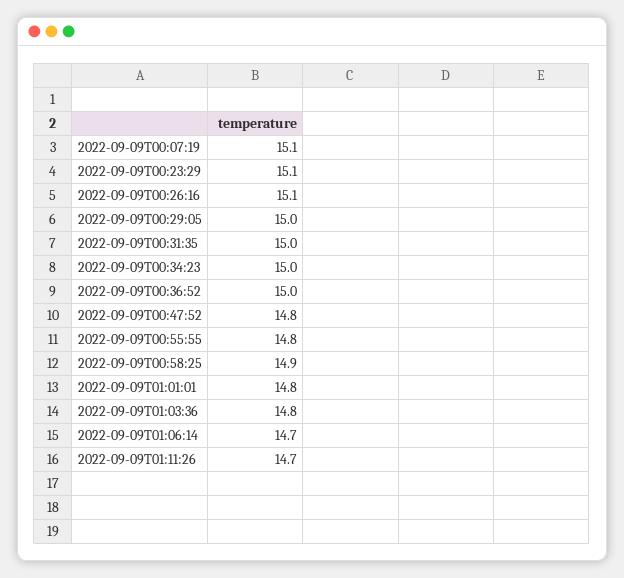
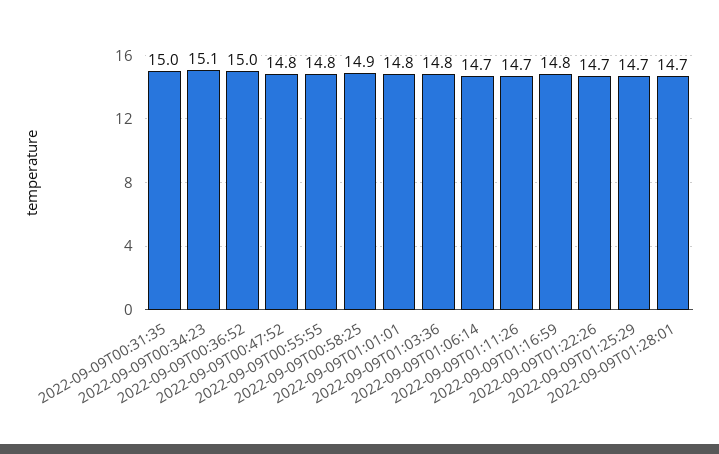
2022-09-09T00:07:19: 15.1 -> none
2022-09-09T00:23:29: 15.1 -> none
2022-09-09T00:26:16: 15.1 -> none
2022-09-09T00:29:05: 15 -> none
2022-09-09T00:34:23: 15 -> 15.1
2022-09-09T01:16:59: none -> 14.8
2022-09-09T01:22:26: none -> 14.7
2022-09-09T01:25:29: none -> 14.7
2022-09-09T01:28:01: none -> 14.7

